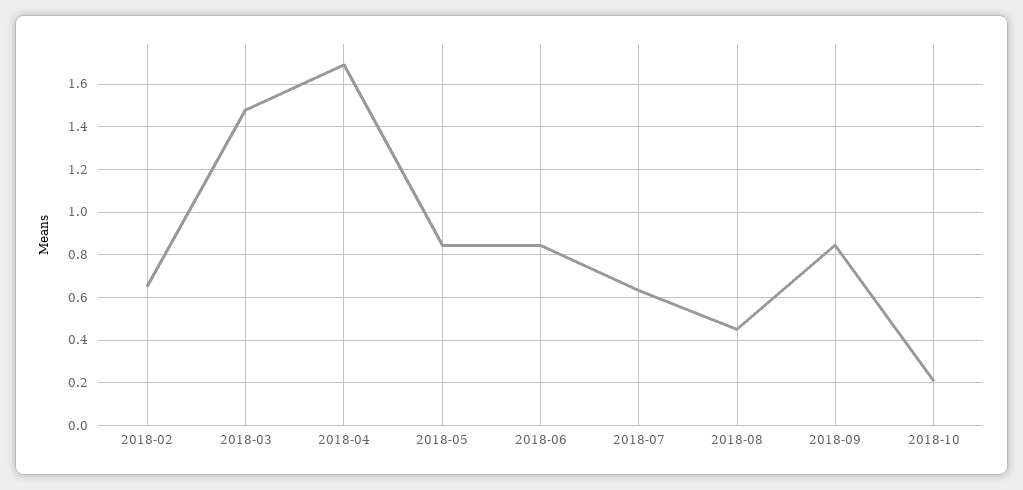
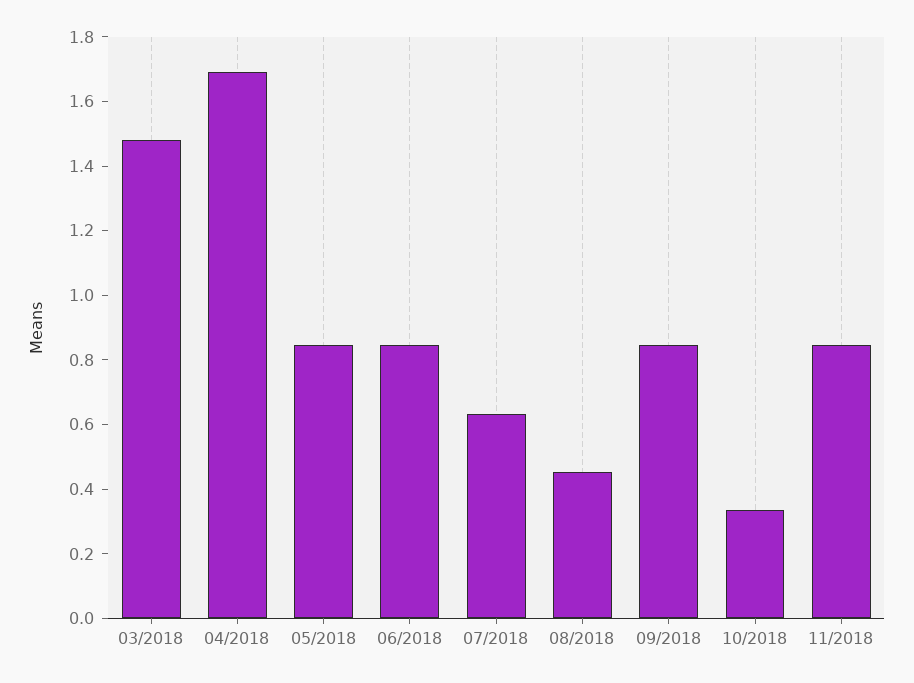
2018-02: 0.65 -> none
2018-10: 0.2 -> 0.35
11/2018: none -> 0.85

